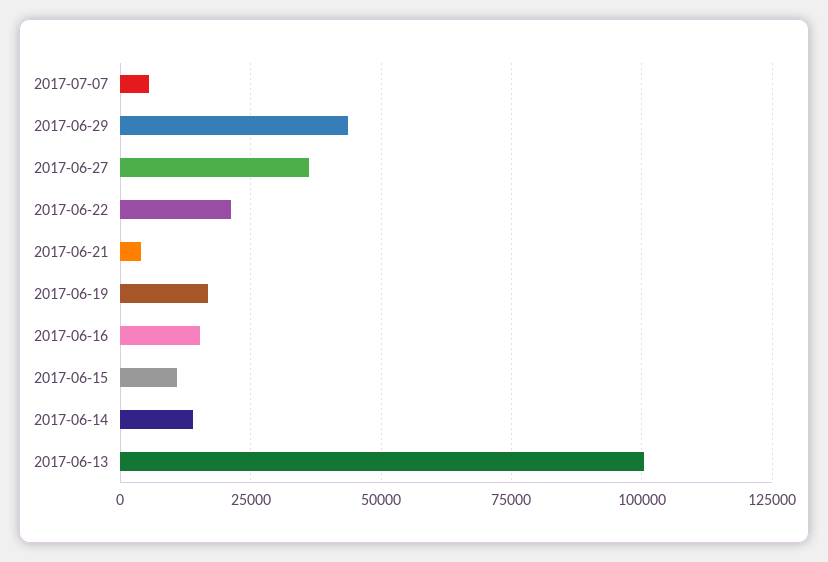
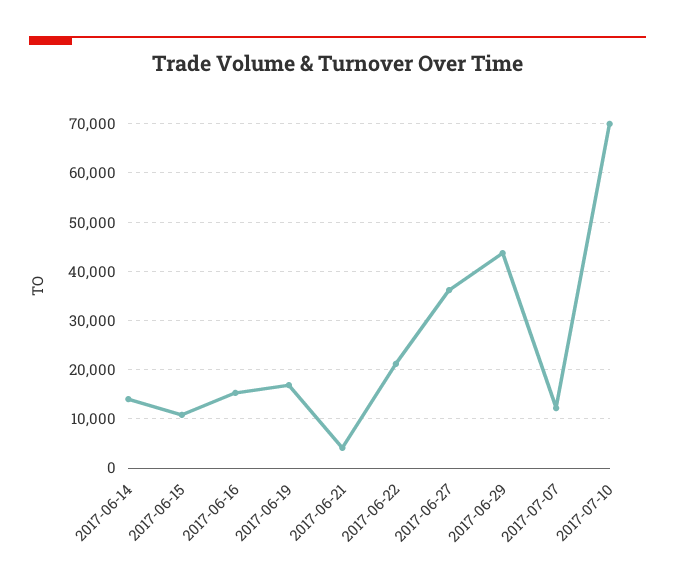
2017-07-07: 5000 -> 12000
2017-06-13: 100000 -> none
2017-07-10: none -> 70000

